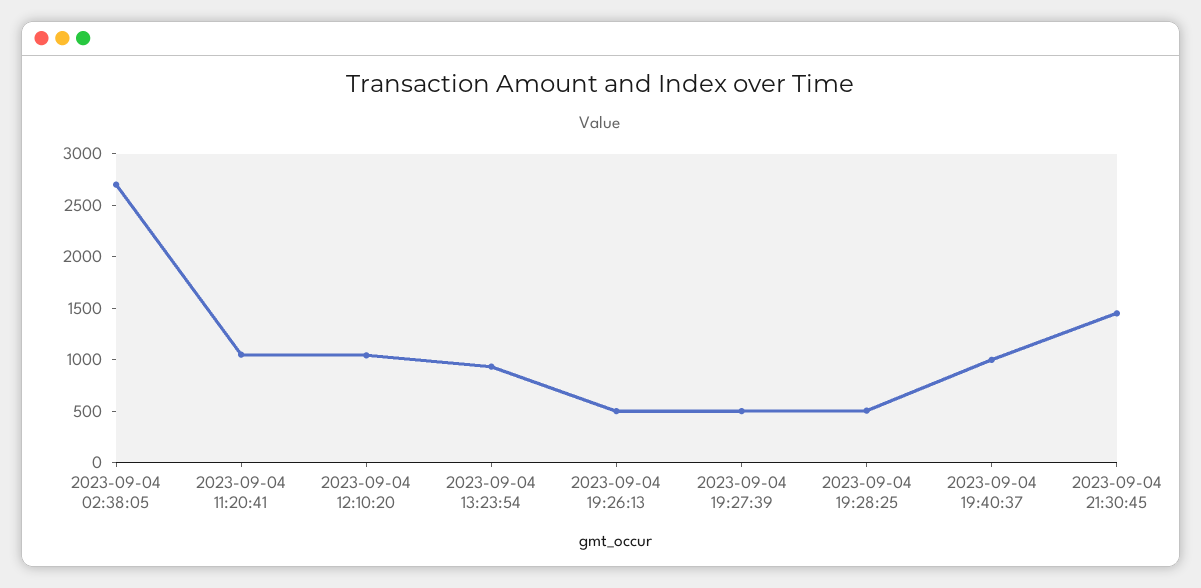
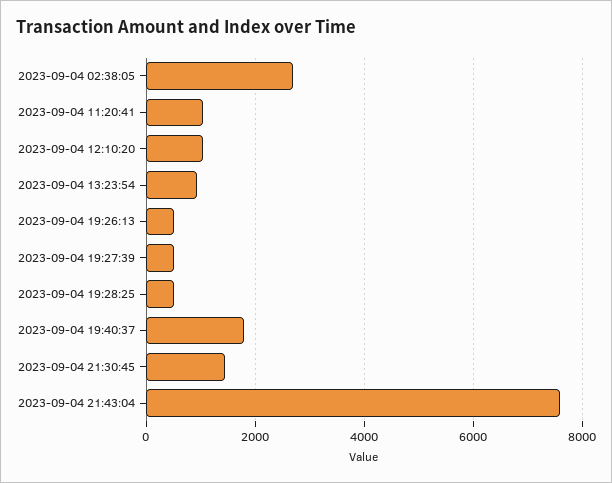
2023-09-04 19:40:37: 1000 -> 1800
2023-09-04 21:43:04: none -> 7600

